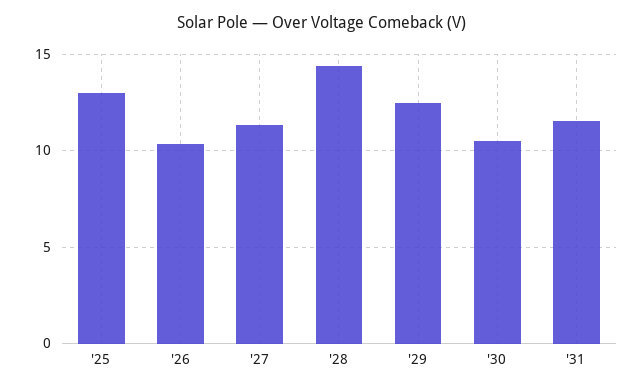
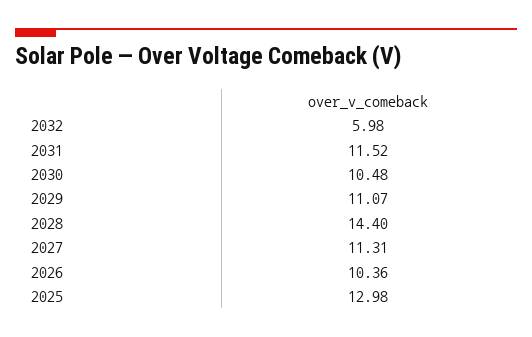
'29: 12.5 -> 11.07
2032: none -> 5.98

